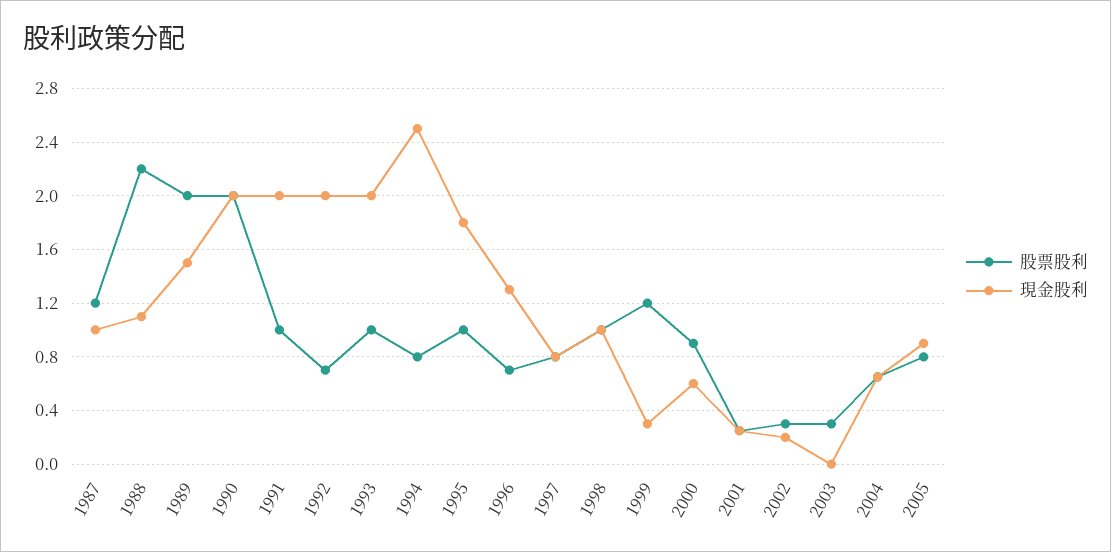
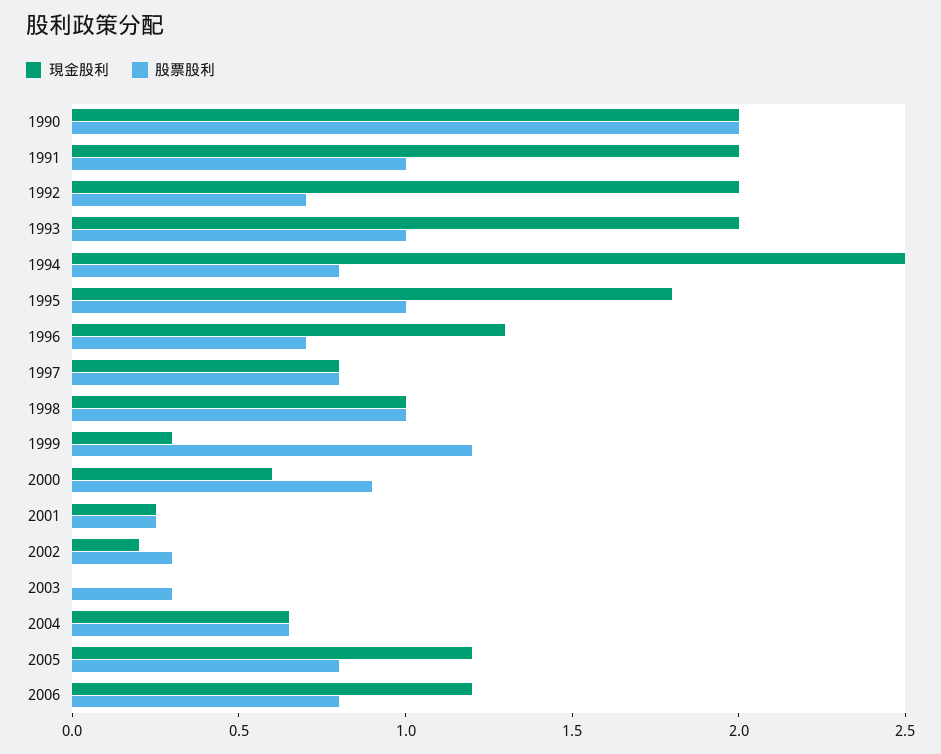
股票股利, 1987: 1.2 -> none
現金股利, 1987: 1 -> none
股票股利, 1988: 2.2 -> none
現金股利, 1988: 1.1 -> none
股票股利, 1989: 2 -> none
現金股利, 1989: 1.5 -> none
現金股利, 2005: 0.9 -> 1.2
現金股利, 2006: none -> 1.2
股票股利, 2006: none -> 0.8

